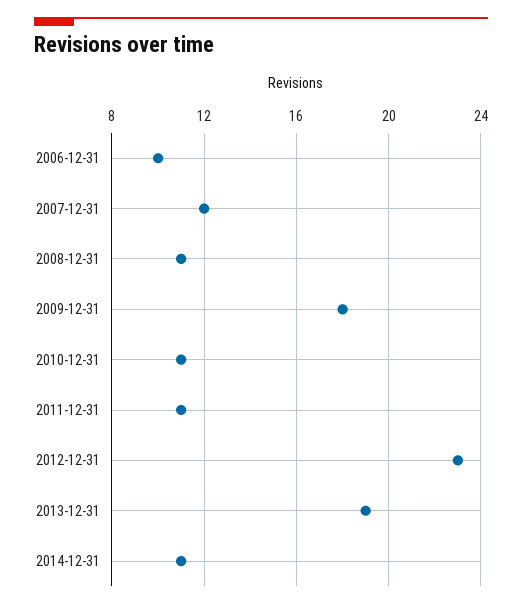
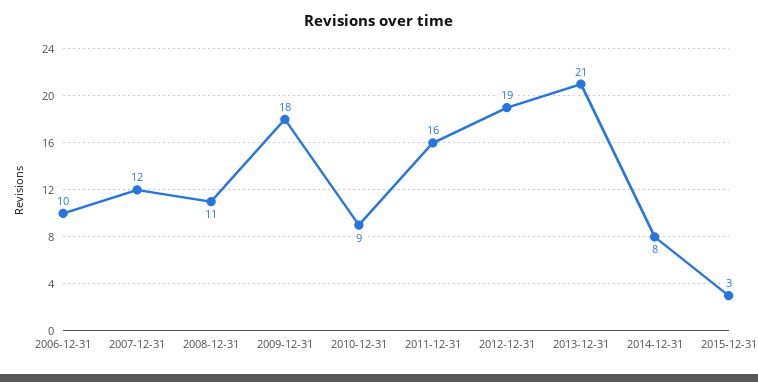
2010-12-31: 11 -> 9
2011-12-31: 11 -> 16
2012-12-31: 23 -> 19
2013-12-31: 19 -> 21
2014-12-31: 11 -> 8
2015-12-31: none -> 3

